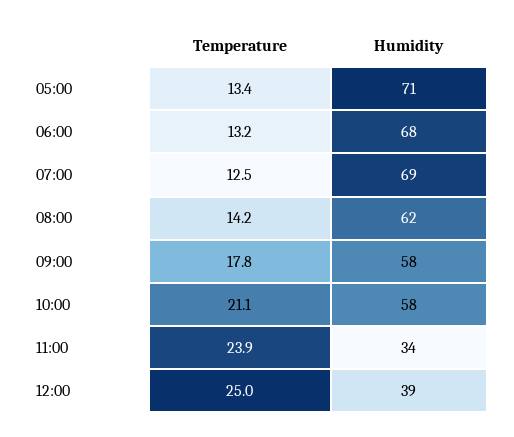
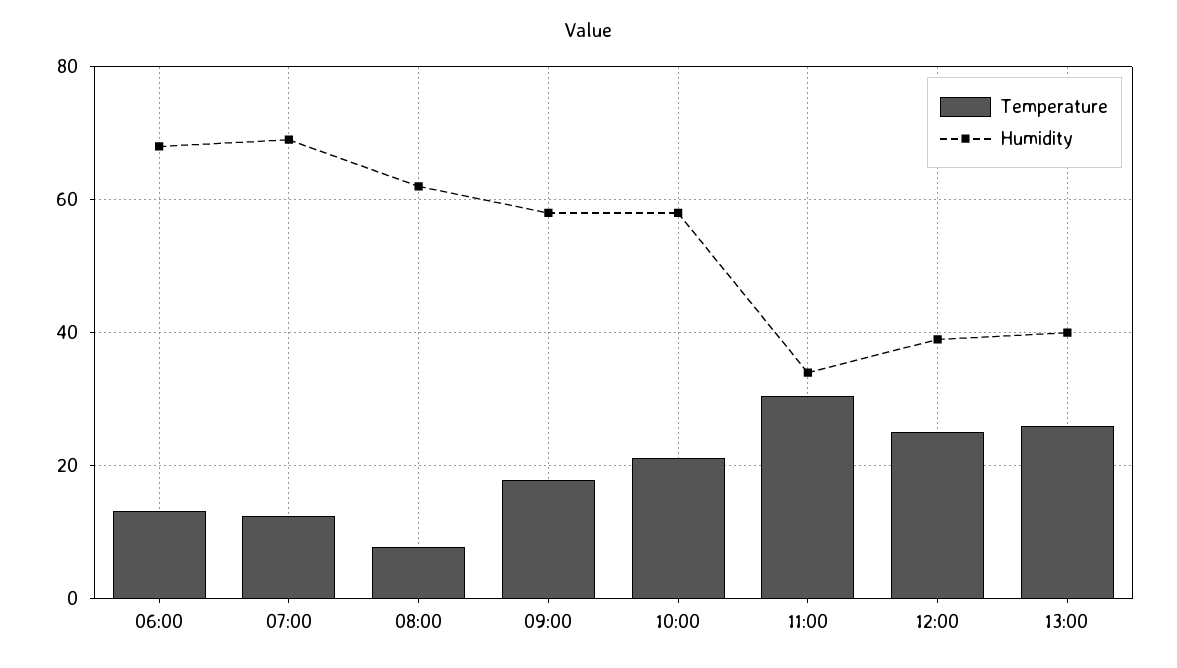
Temperature, 05:00: 13.4 -> none
Humidity, 05:00: 71 -> none
Temperature, 08:00: 14.2 -> 8
Temperature, 11:00: 23.9 -> 30
Temperature, 13:00: none -> 26
Humidity, 13:00: none -> 40

